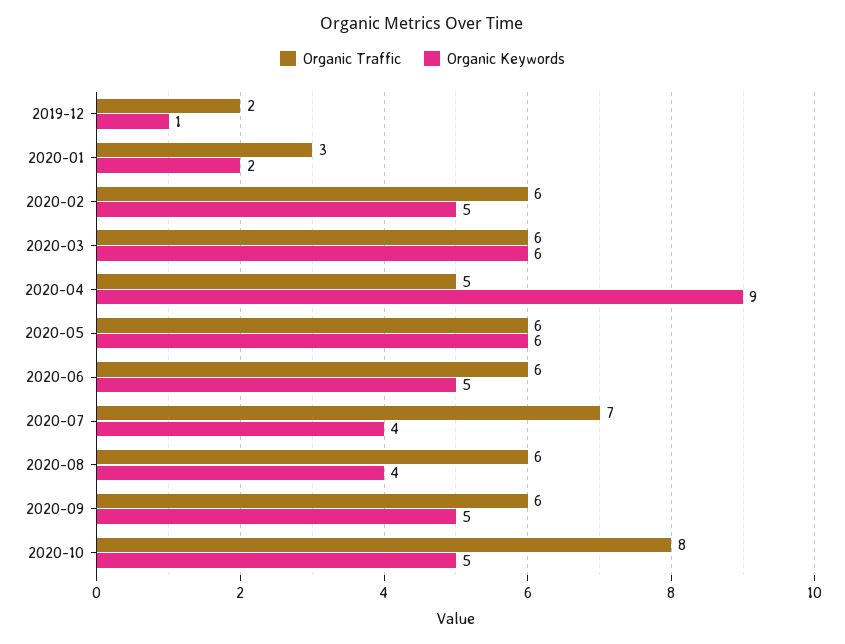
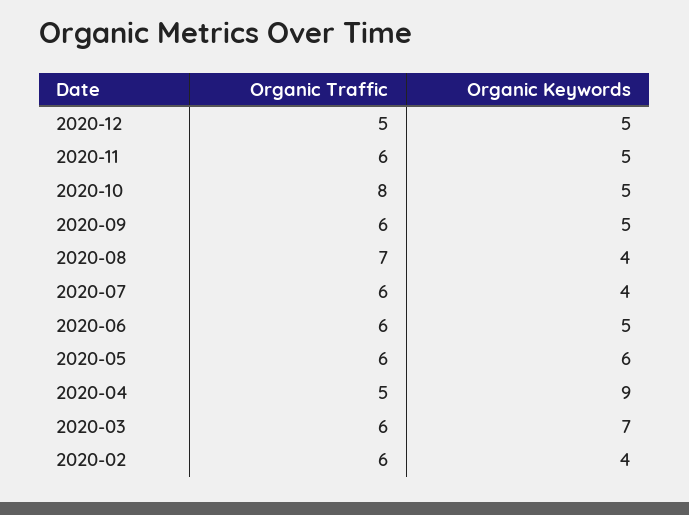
Organic Traffic, 2019-12: 2 -> none
Organic Keywords, 2019-12: 1 -> none
Organic Traffic, 2020-01: 3 -> none
Organic Keywords, 2020-01: 2 -> none
Organic Keywords, 2020-02: 5 -> 4
Organic Keywords, 2020-03: 6 -> 7
Organic Traffic, 2020-07: 7 -> 6
Organic Traffic, 2020-08: 6 -> 7
Organic Traffic, 2020-12: none -> 5
Organic Keywords, 2020-12: none -> 5
Organic Traffic, 2020-11: none -> 6
Organic Keywords, 2020-11: none -> 5

